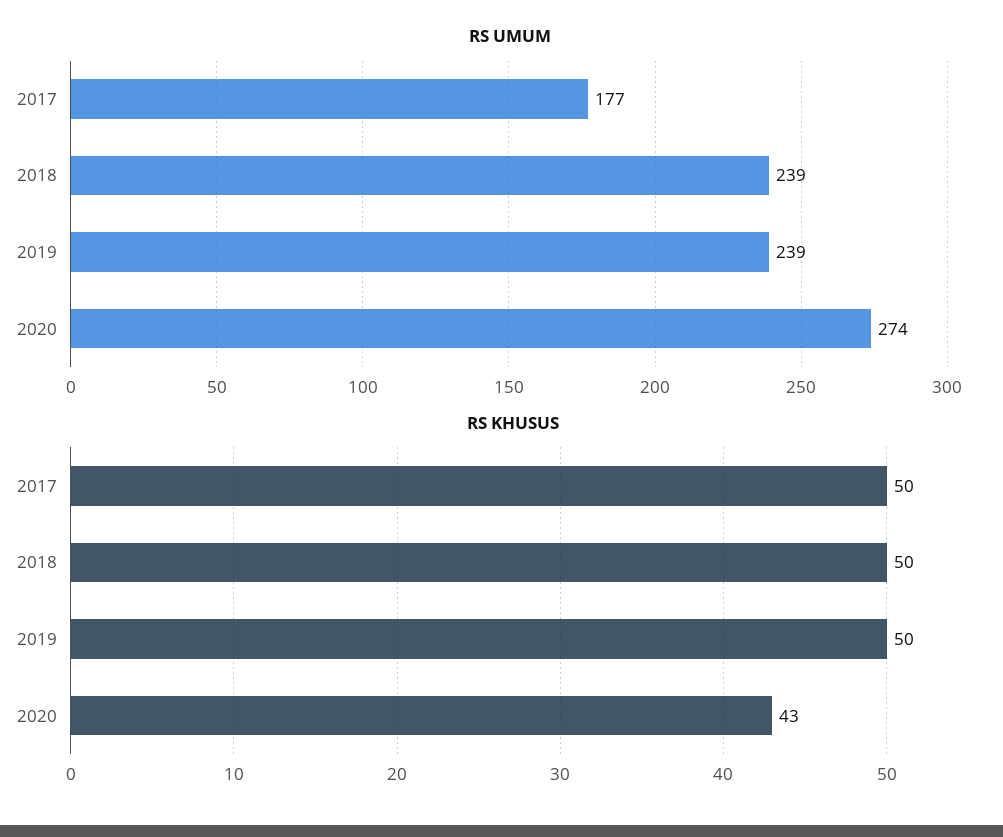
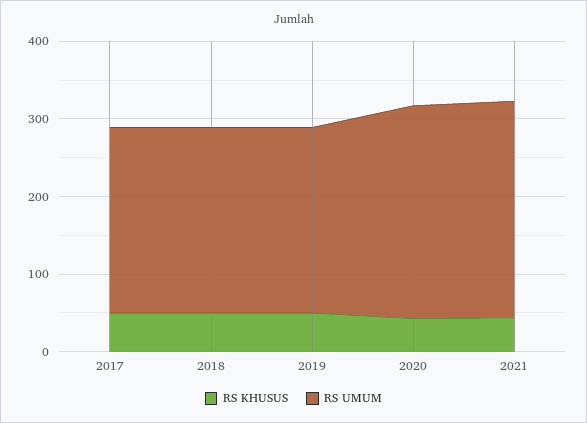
RS UMUM, 2017: 177 -> 240
RS KHUSUS, 2021: none -> 40
RS UMUM, 2021: none -> 280

